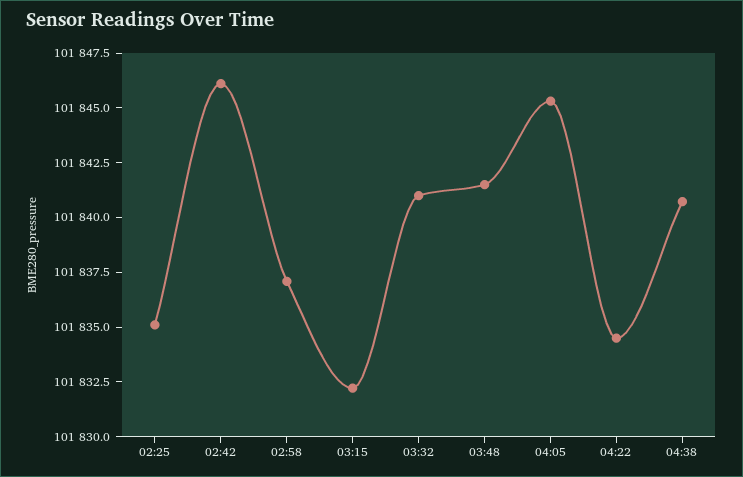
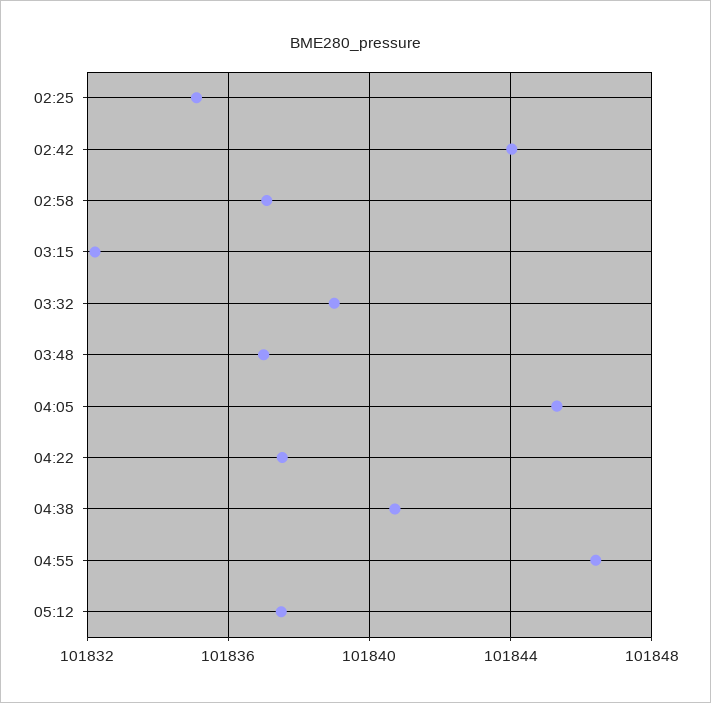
02:42: 101846 -> 101844
03:32: 101841 -> 101839
03:48: 101841.5 -> 101837
04:22: 101834.5 -> 101837.5
04:55: none -> 101846.5
05:12: none -> 101837.5

